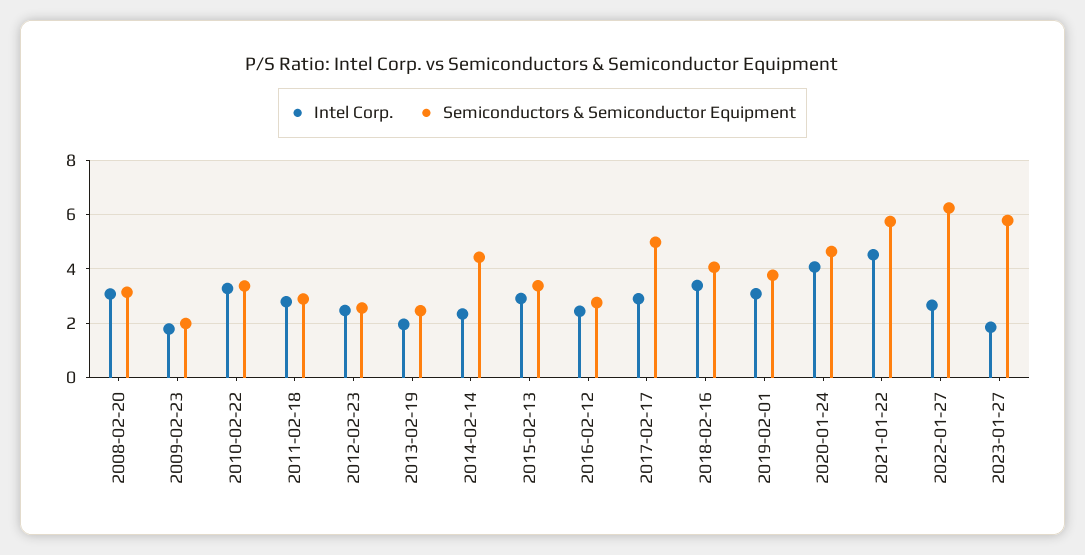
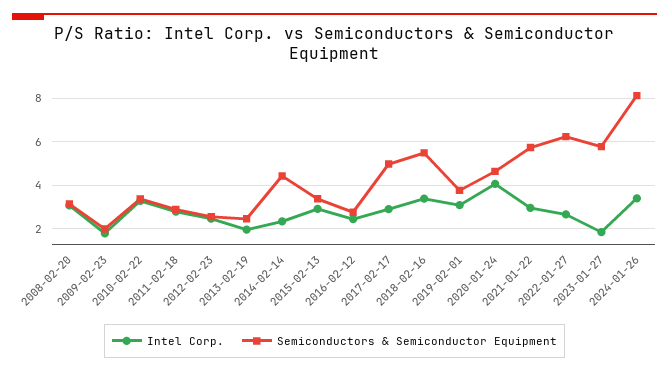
Semiconductors & Semiconductor Equipment, 2018-02-16: 4 -> 5.5
Intel Corp., 2021-01-22: 4.5 -> 3
Intel Corp., 2024-01-26: none -> 3.5
Semiconductors & Semiconductor Equipment, 2024-01-26: none -> 8

